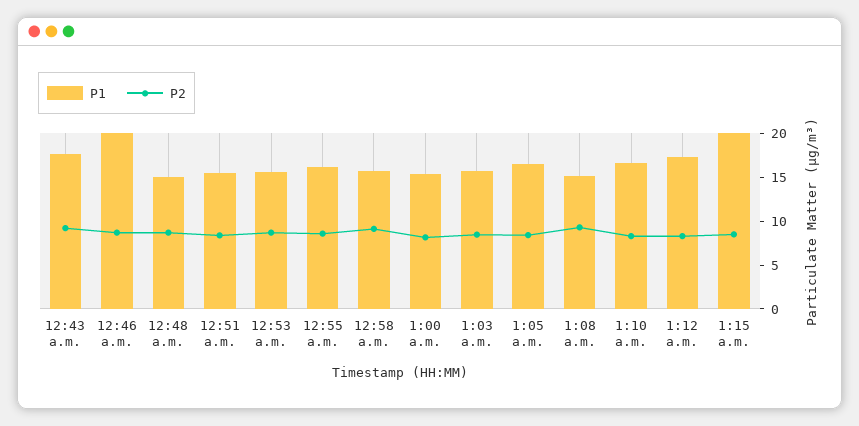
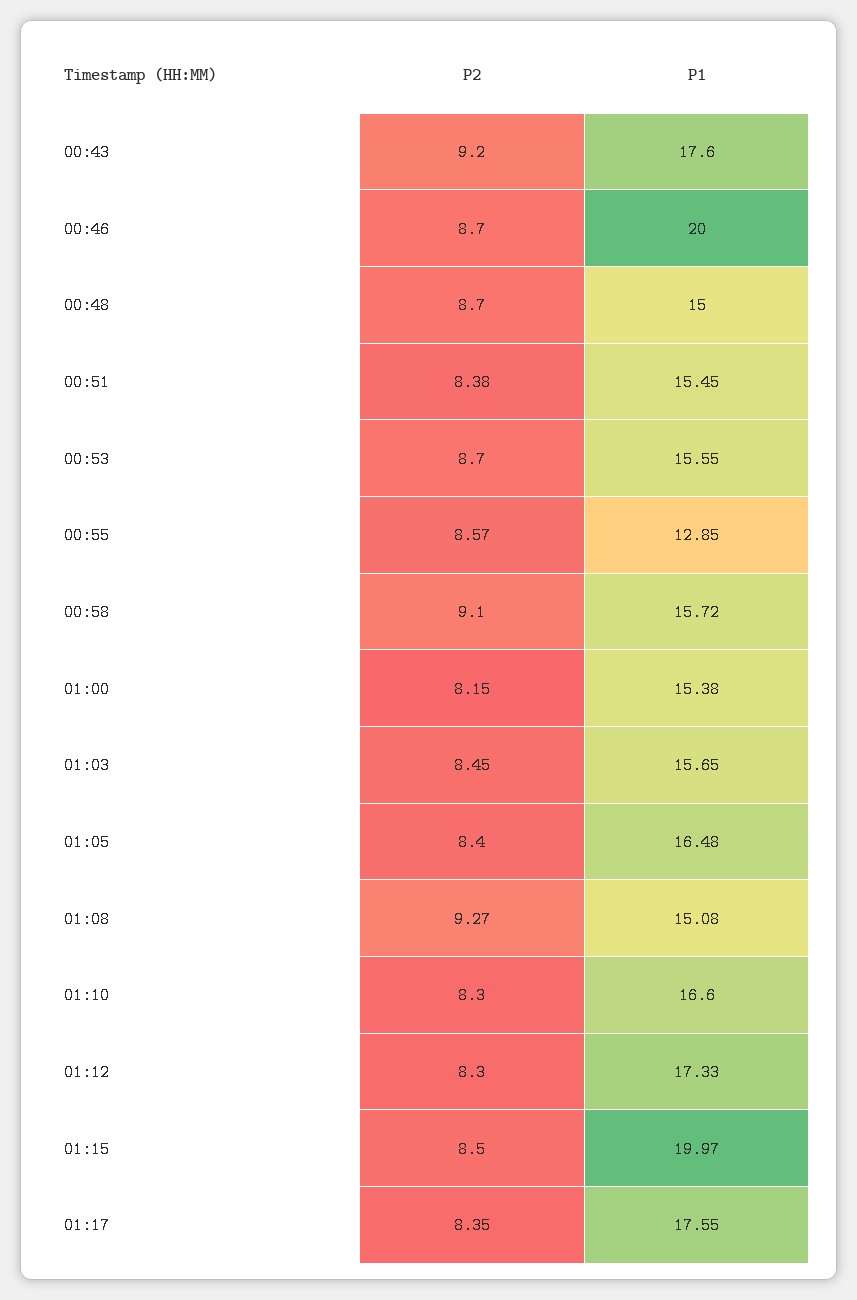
P1, 12:55 a.m.: 16 -> 12.85
P2, 01:17: none -> 8.35
P1, 01:17: none -> 17.55

